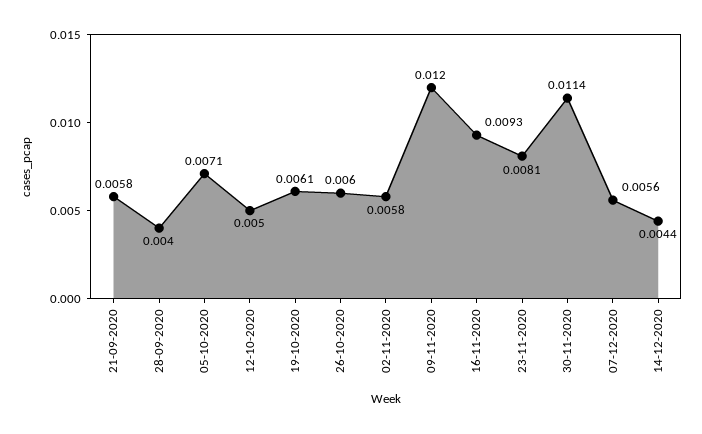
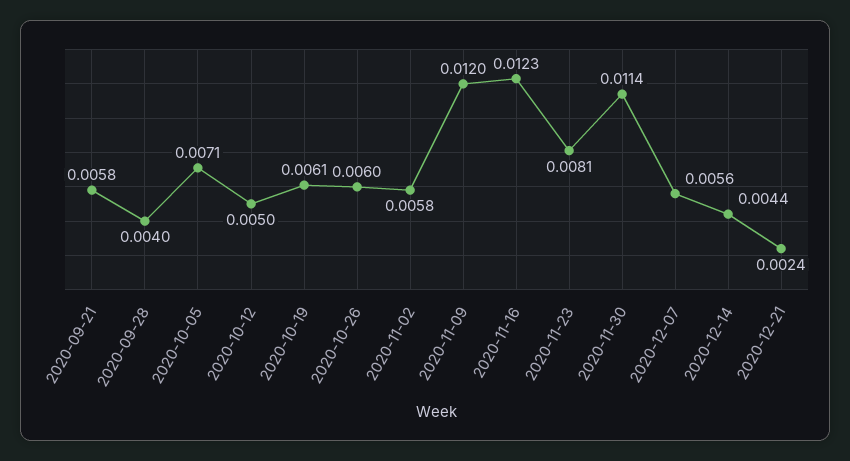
16-11-2020: 0.0093 -> 0.0123
2020-12-21: none -> 0.0024

